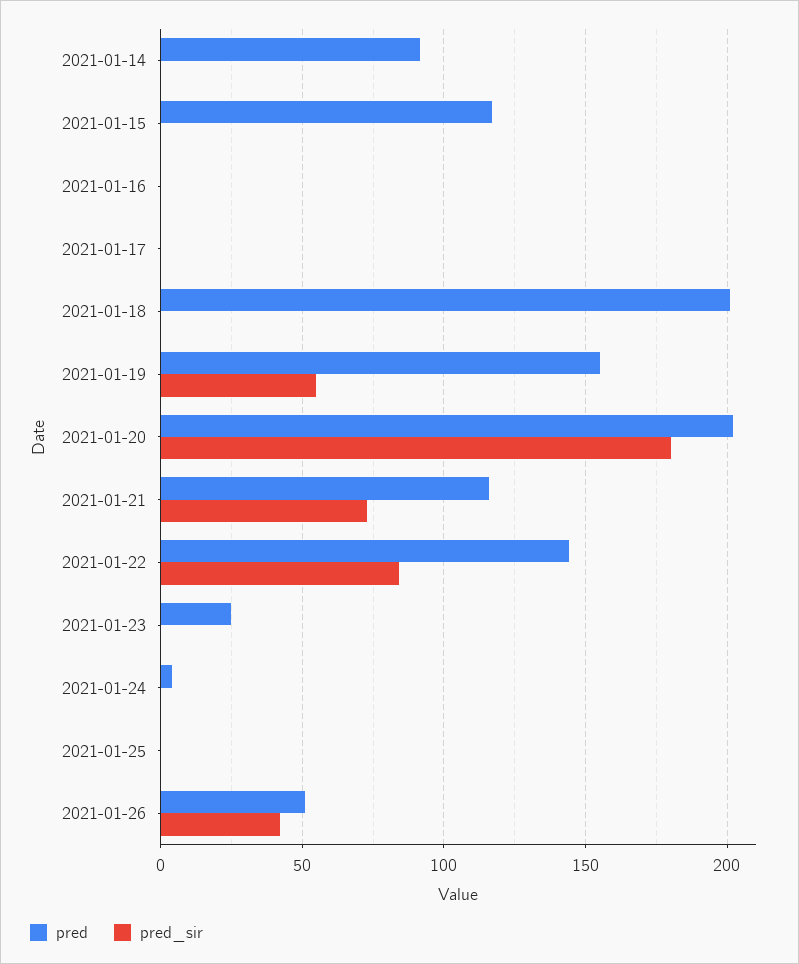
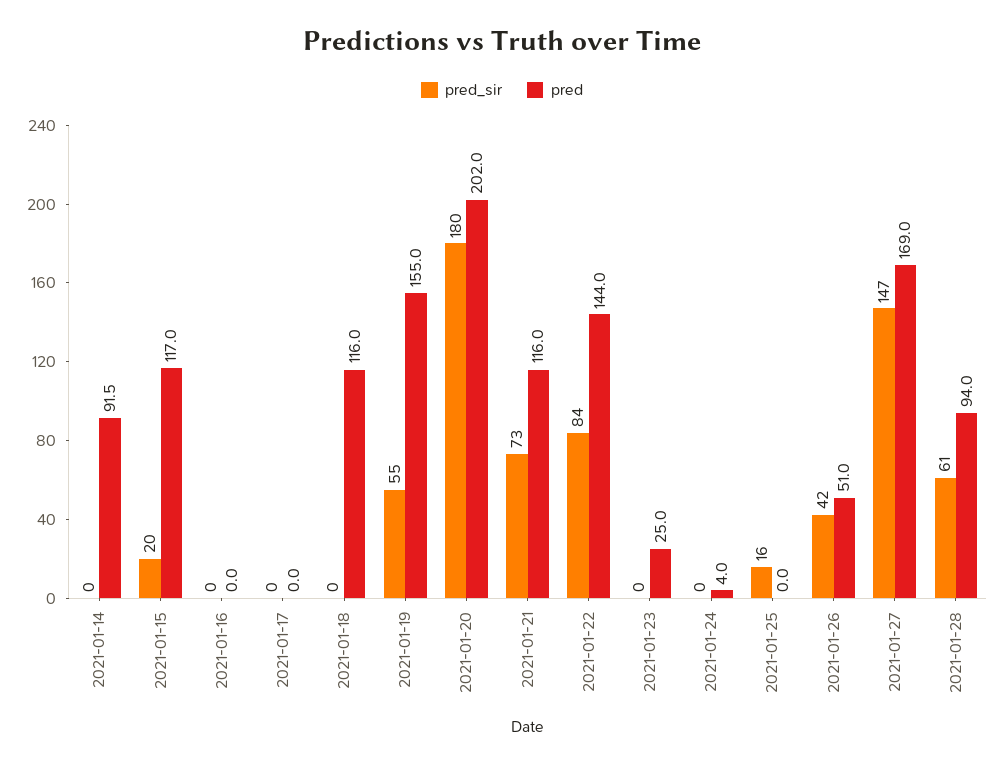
pred_sir, 2021-01-15: 0 -> 20
pred, 2021-01-18: 200 -> 116
pred_sir, 2021-01-25: 0 -> 16
pred_sir, 2021-01-27: none -> 147
pred, 2021-01-27: none -> 169
pred_sir, 2021-01-28: none -> 61
pred, 2021-01-28: none -> 94

